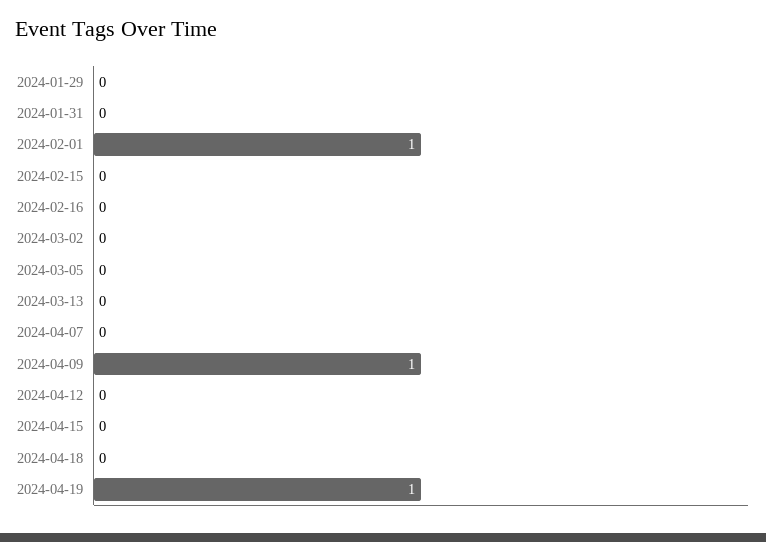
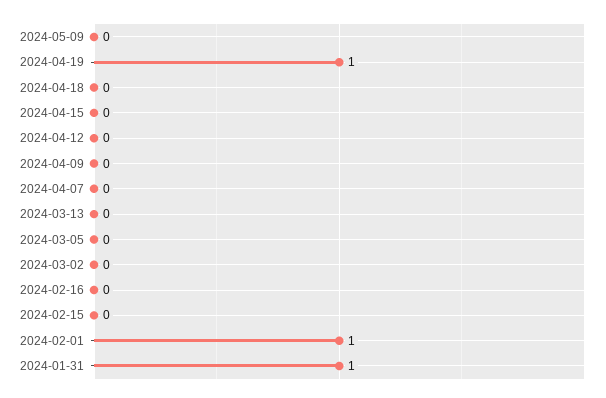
2024-01-29: 0 -> none
2024-01-31: 0 -> 1
2024-04-09: 1 -> 0
2024-05-09: none -> 0

